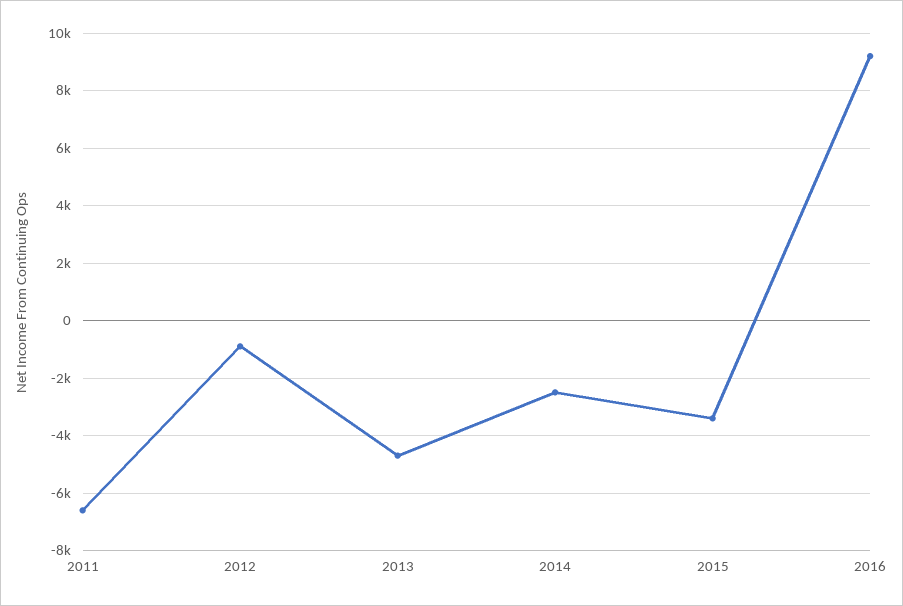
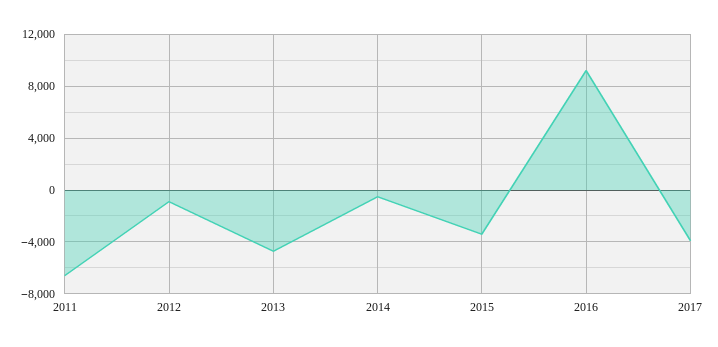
2014: -2500 -> -500
2017: none -> -4000

